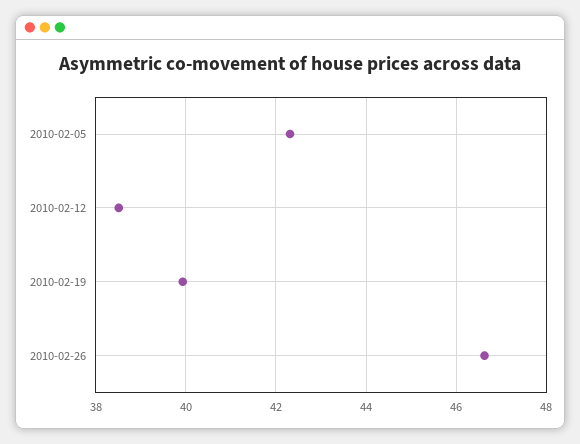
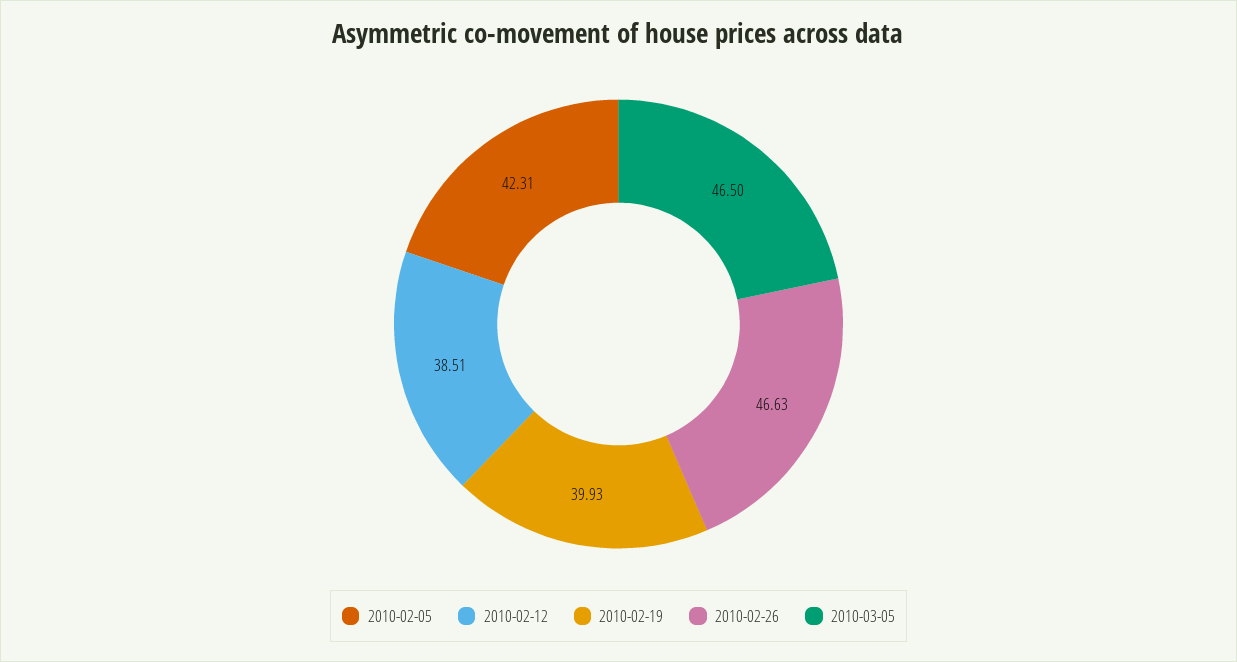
2010-03-05: none -> 46.5

